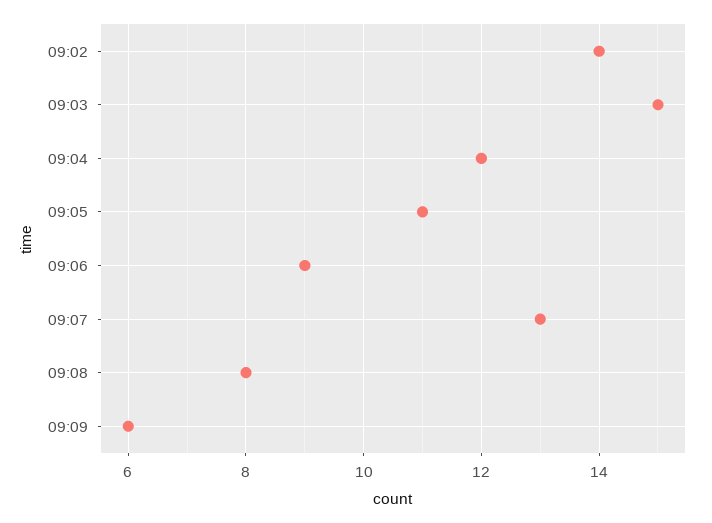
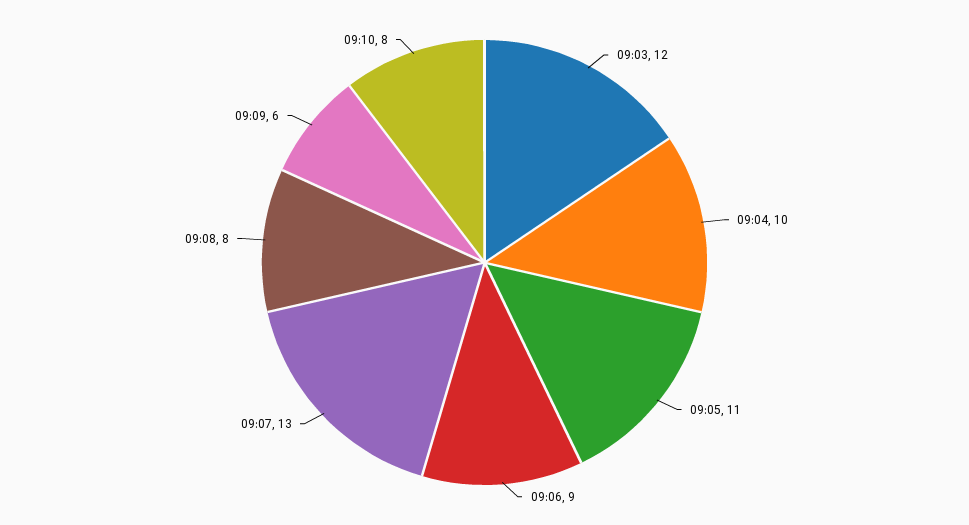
09:02: 14 -> none
09:03: 15 -> 12
09:04: 12 -> 10
09:10: none -> 8

